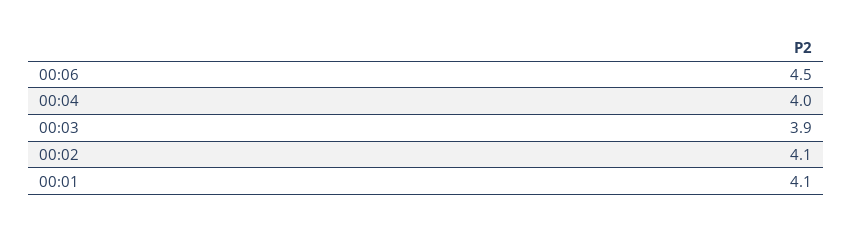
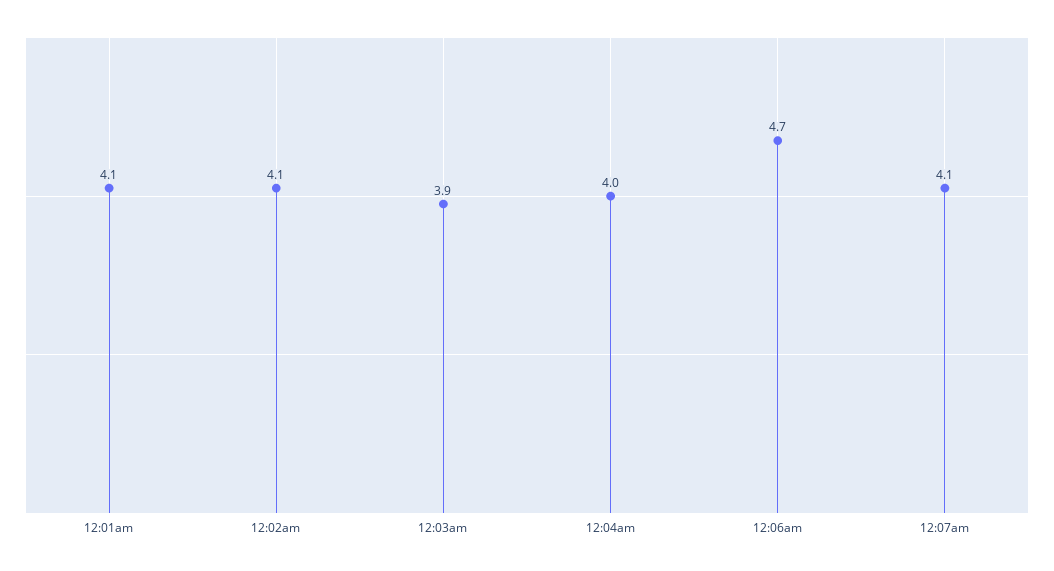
00:06: 4.5 -> 4.7
12:07am: none -> 4.1

